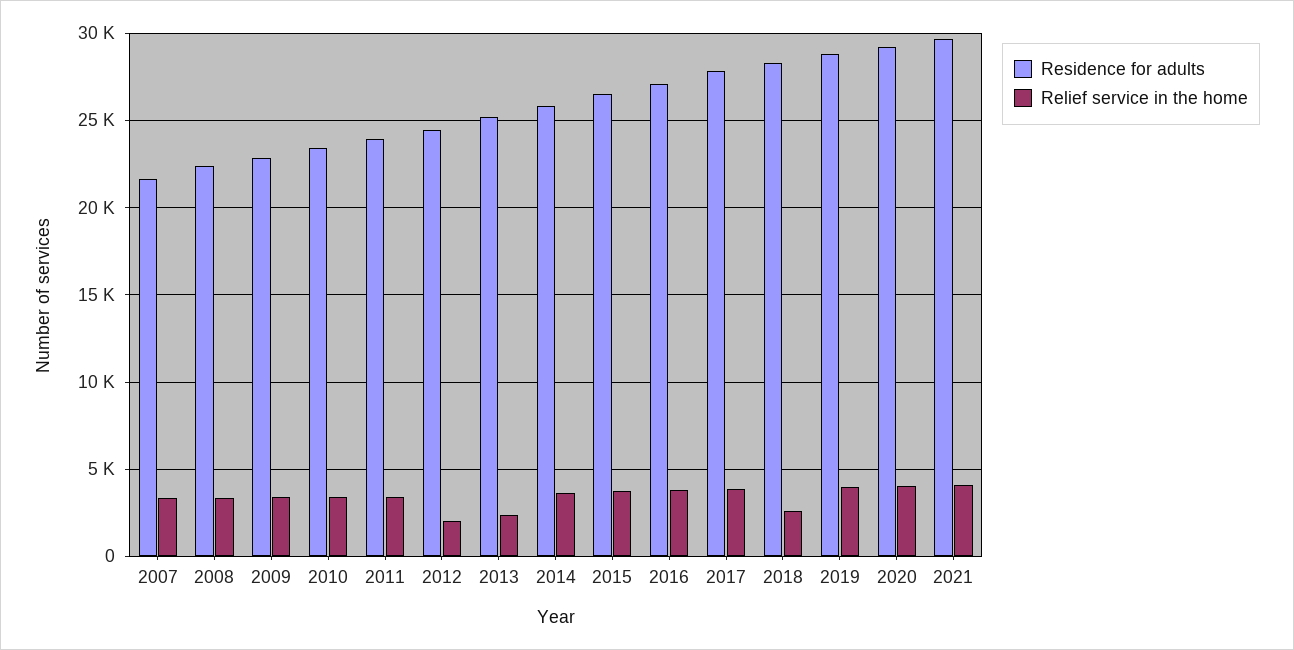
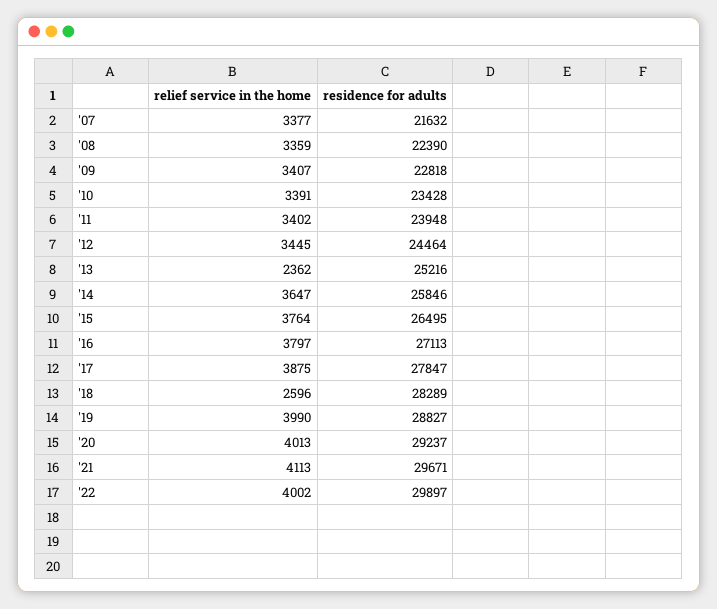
Relief service in the home, 2012: 2000 -> 3445
Relief service in the home, '22: none -> 4002
Residence for adults, '22: none -> 29897

